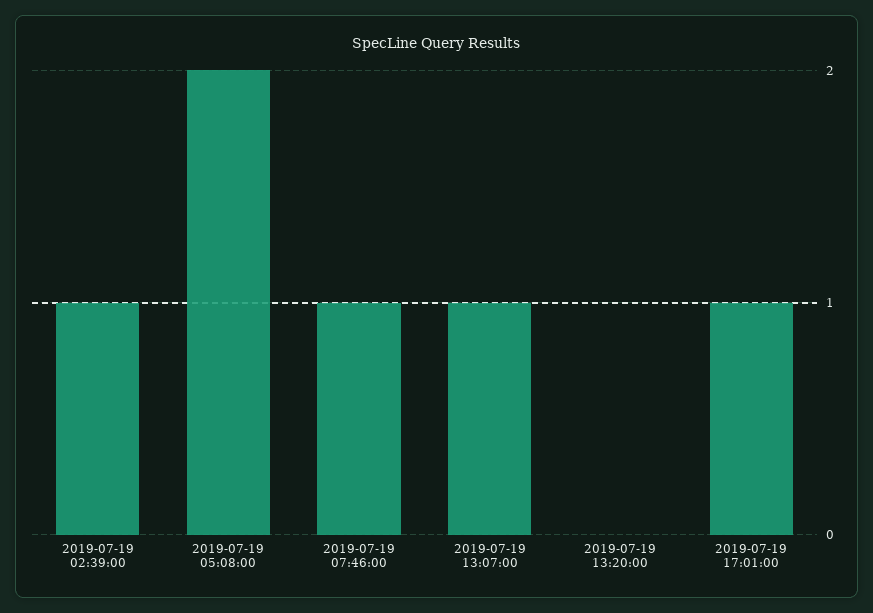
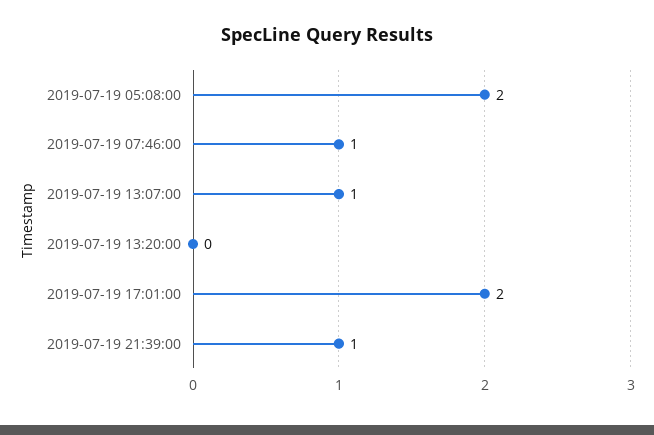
2019-07-19 02:39:00: 1 -> none
2019-07-19 17:01:00: 1 -> 2
2019-07-19 21:39:00: none -> 1

